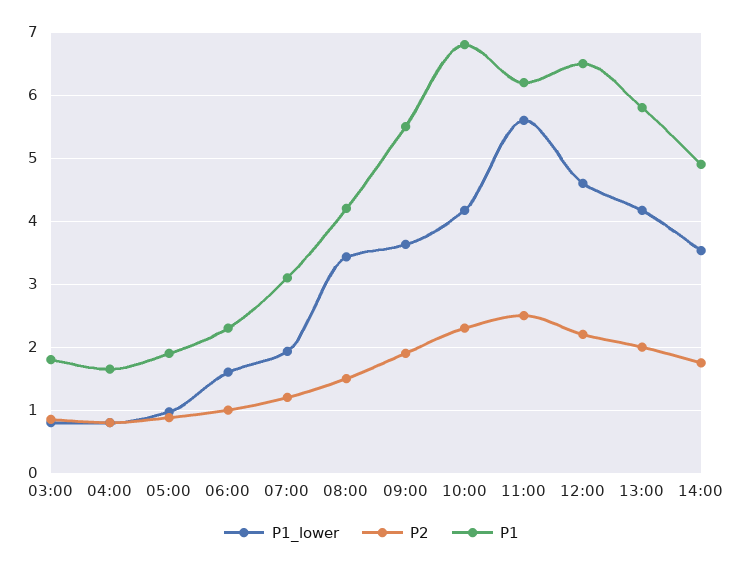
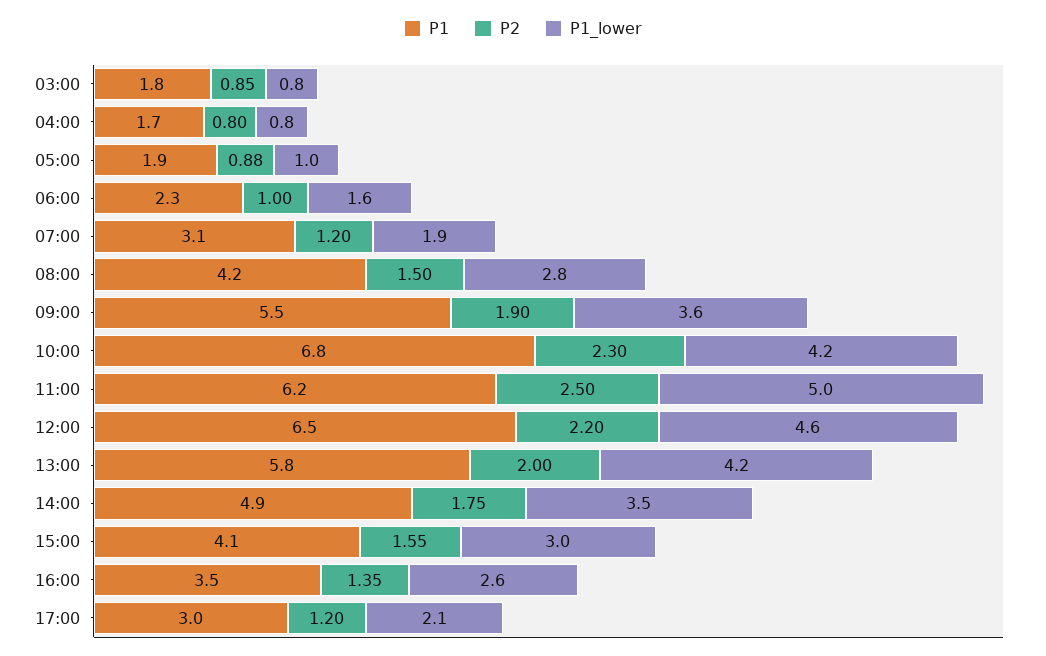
P1_lower, 08:00: 3.4 -> 2.8
P1_lower, 11:00: 5.6 -> 5
P1, 15:00: none -> 4.1
P2, 15:00: none -> 1.55
P1_lower, 15:00: none -> 3
P1, 16:00: none -> 3.5
P2, 16:00: none -> 1.35
P1_lower, 16:00: none -> 2.6
P1, 17:00: none -> 3
P2, 17:00: none -> 1.2
P1_lower, 17:00: none -> 2.1

